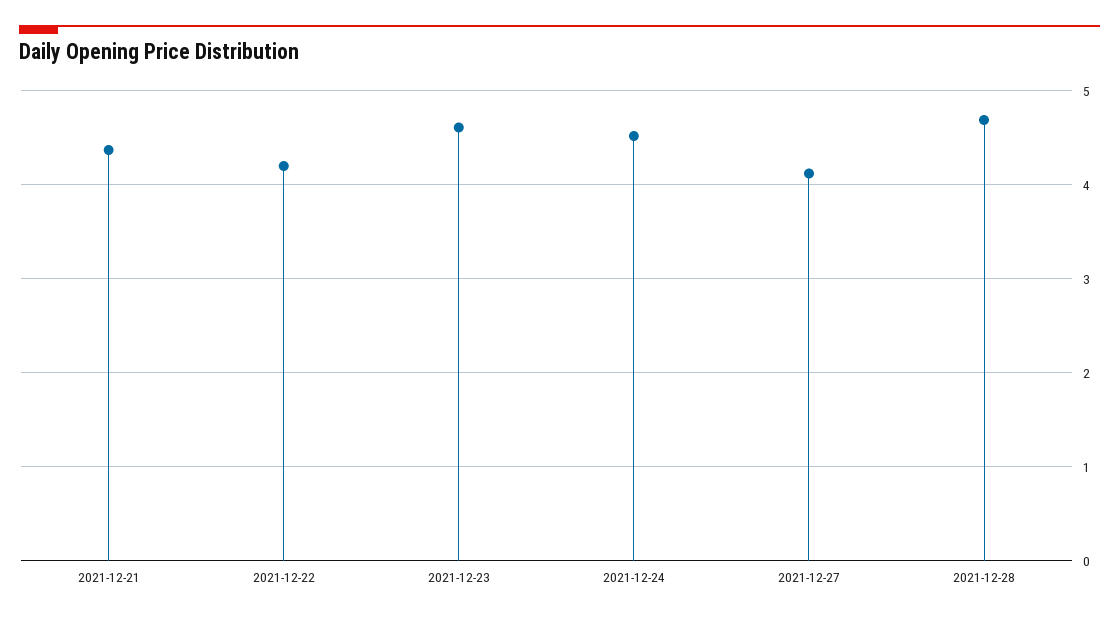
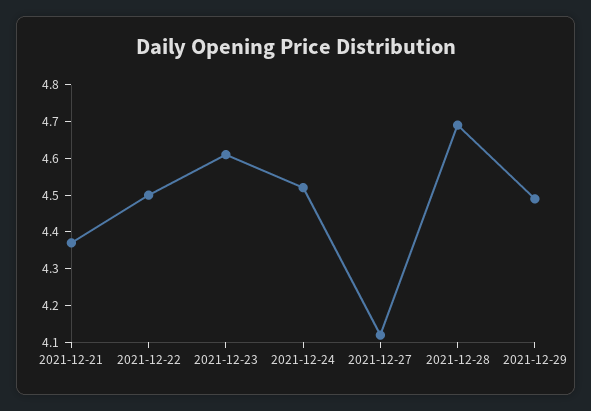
2021-12-22: 4.2 -> 4.5
2021-12-29: none -> 4.5

